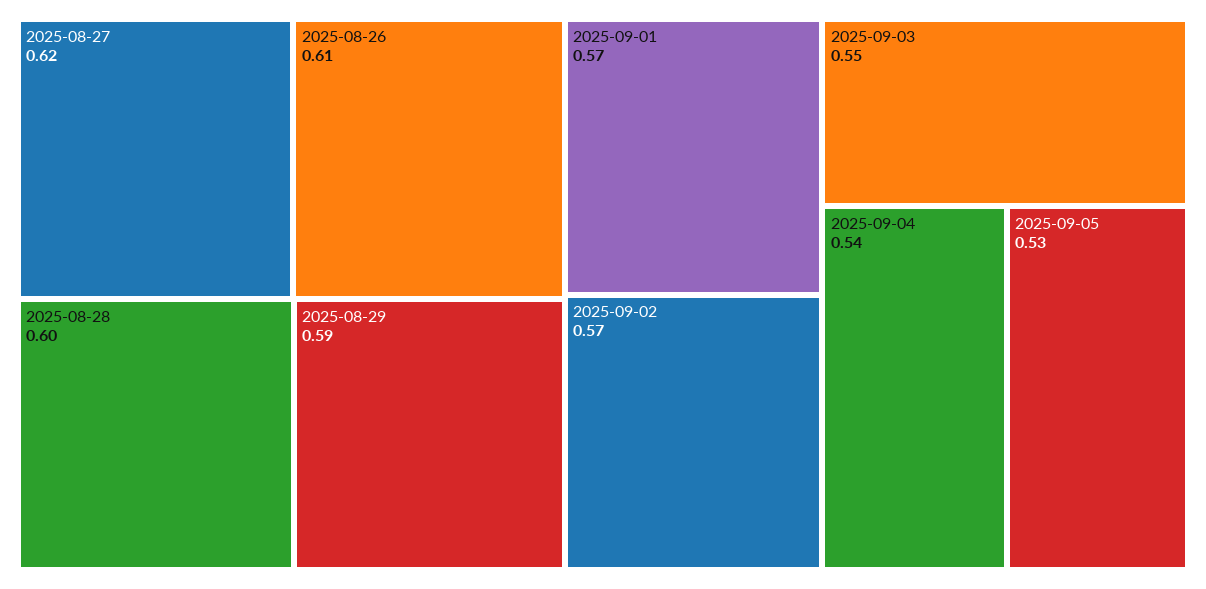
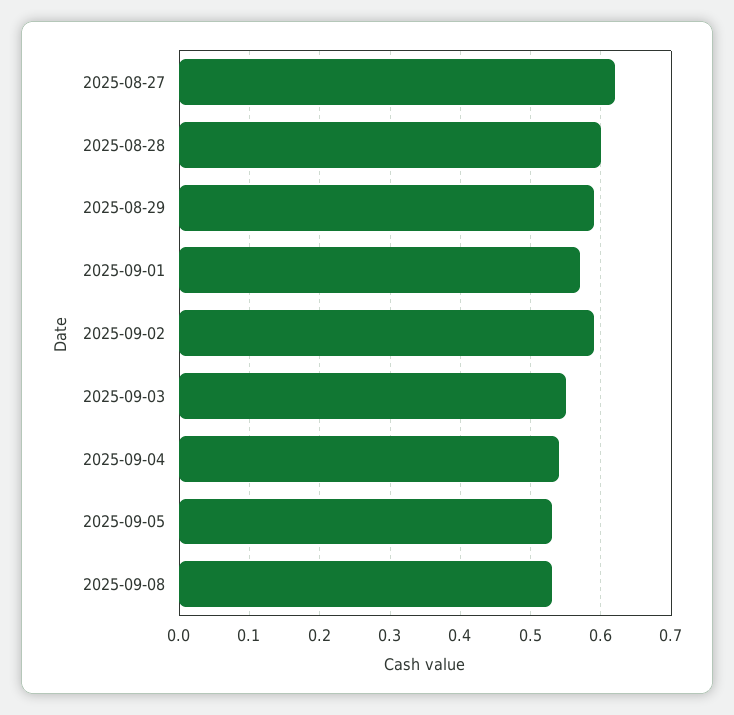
2025-08-26: 0.61 -> none
2025-09-02: 0.57 -> 0.59
2025-09-08: none -> 0.53

